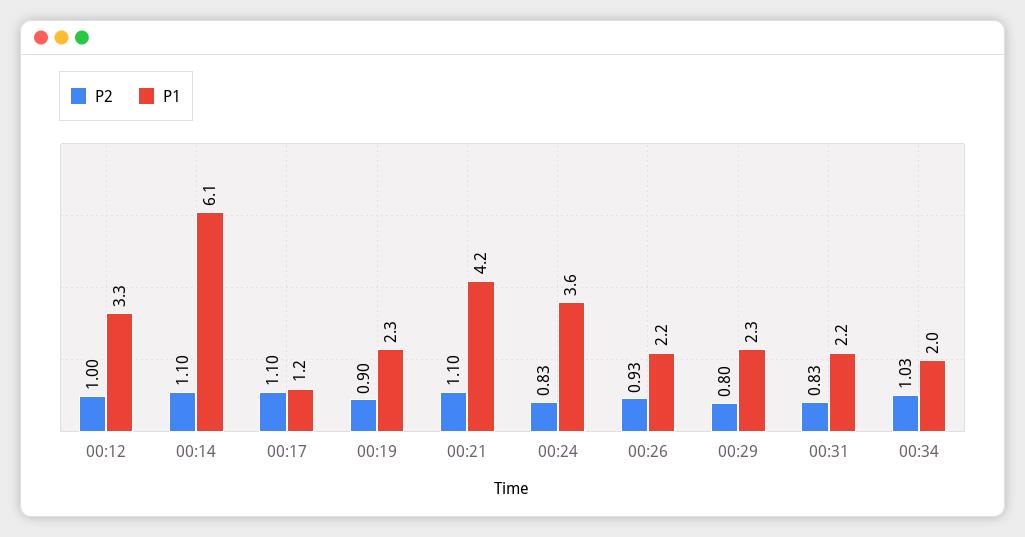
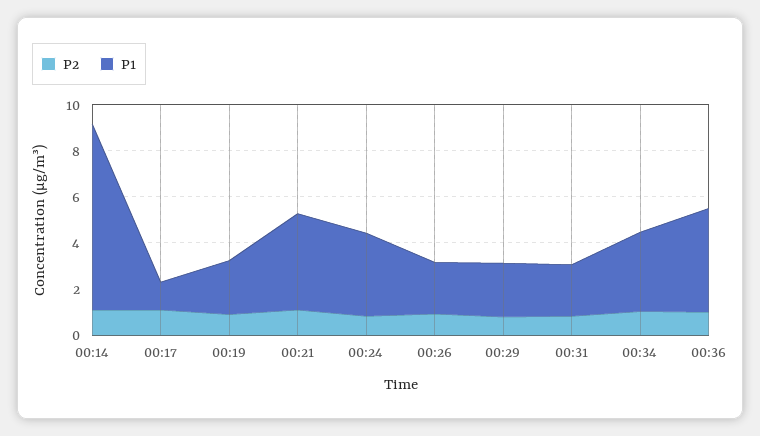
P2, 00:12: 1 -> none
P1, 00:12: 3.3 -> none
P1, 00:14: 6.1 -> 8
P1, 00:34: 2 -> 3.5
P2, 00:36: none -> 1
P1, 00:36: none -> 4.5

